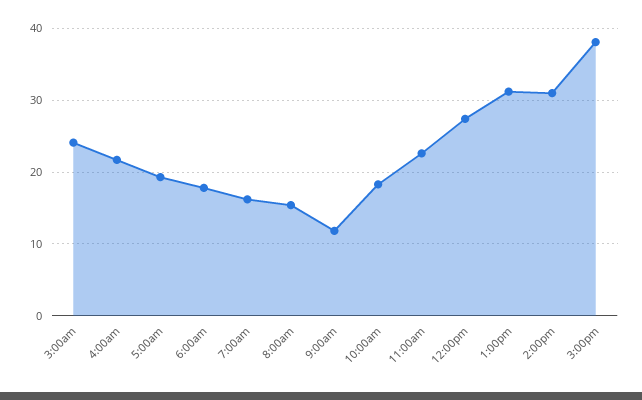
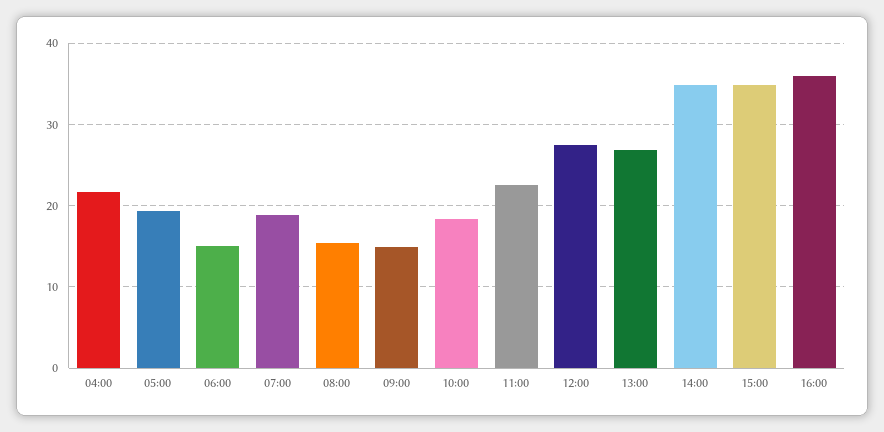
3:00am: 24 -> none
6:00am: 18 -> 15
7:00am: 16 -> 19
9:00am: 12 -> 15
1:00pm: 31 -> 27
2:00pm: 31 -> 35
3:00pm: 38 -> 35
16:00: none -> 36

